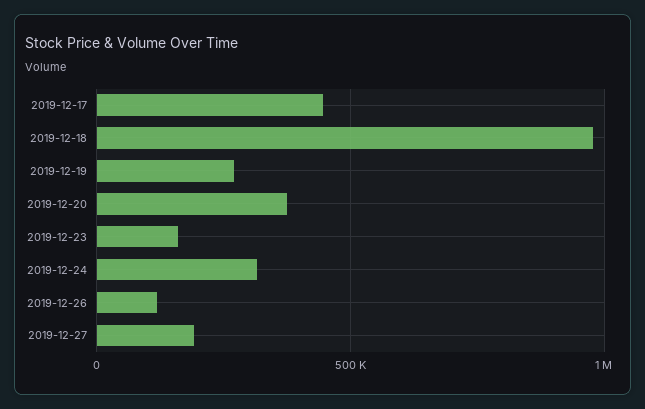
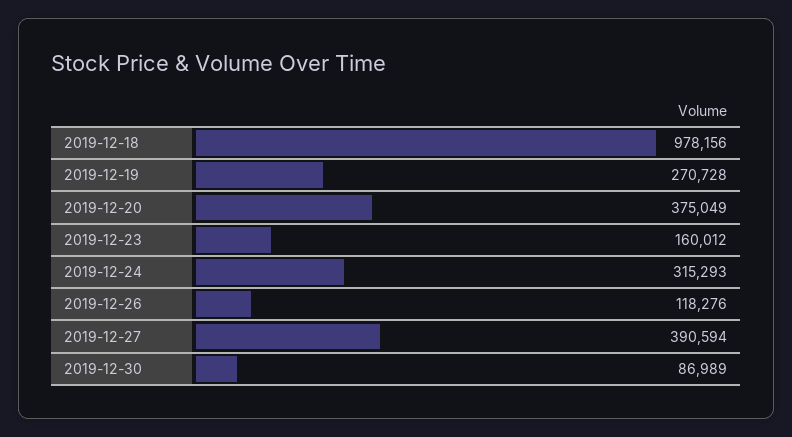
2019-12-17: 450000 -> none
2019-12-27: 200000 -> 390594
2019-12-30: none -> 86989

